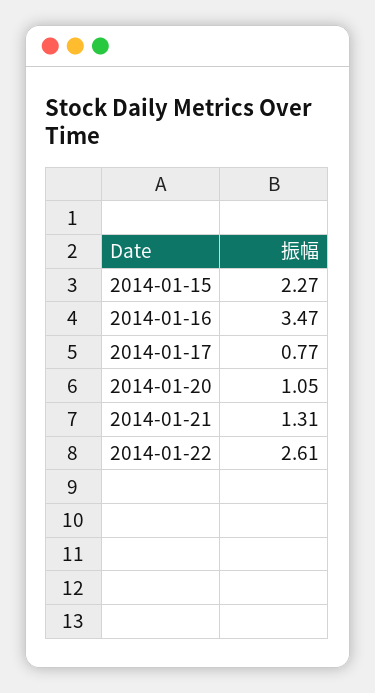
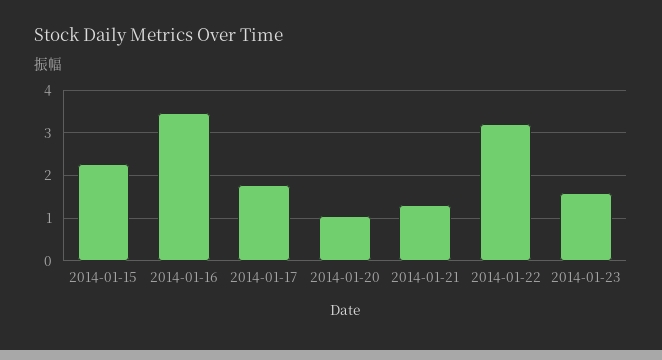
2014-01-17: 0.77 -> 1.8
2014-01-22: 2.61 -> 3.2
2014-01-23: none -> 1.6

